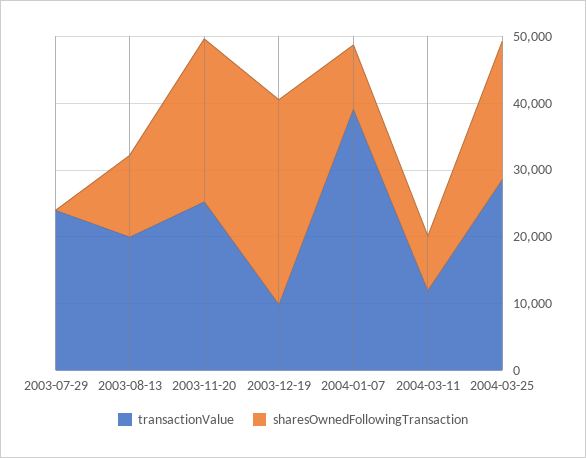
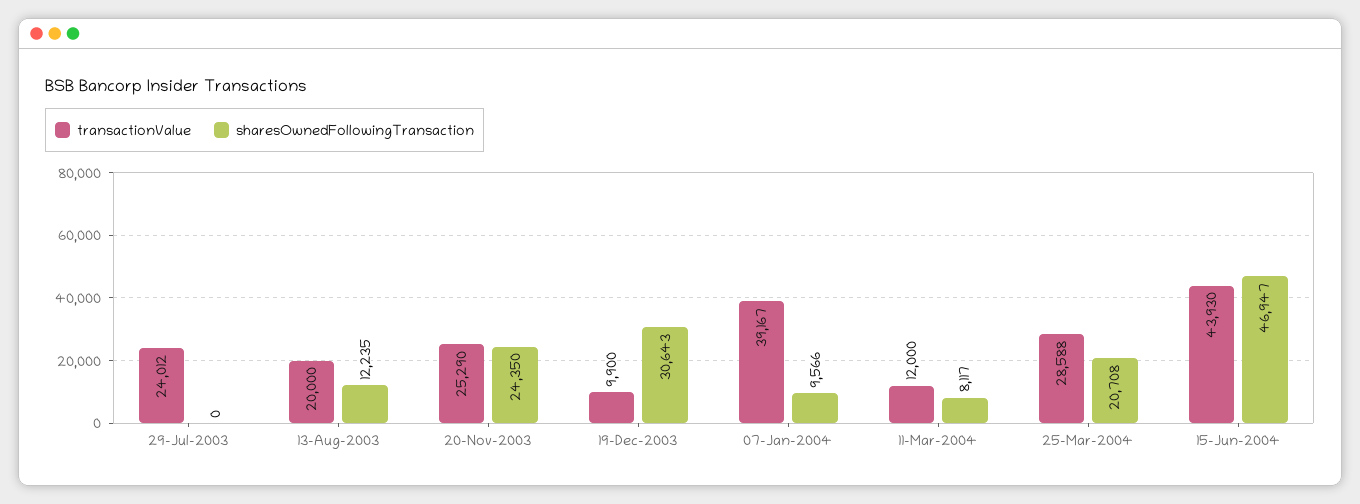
transactionValue, 15-Jun-2004: none -> 43930
sharesOwnedFollowingTransaction, 15-Jun-2004: none -> 46947

